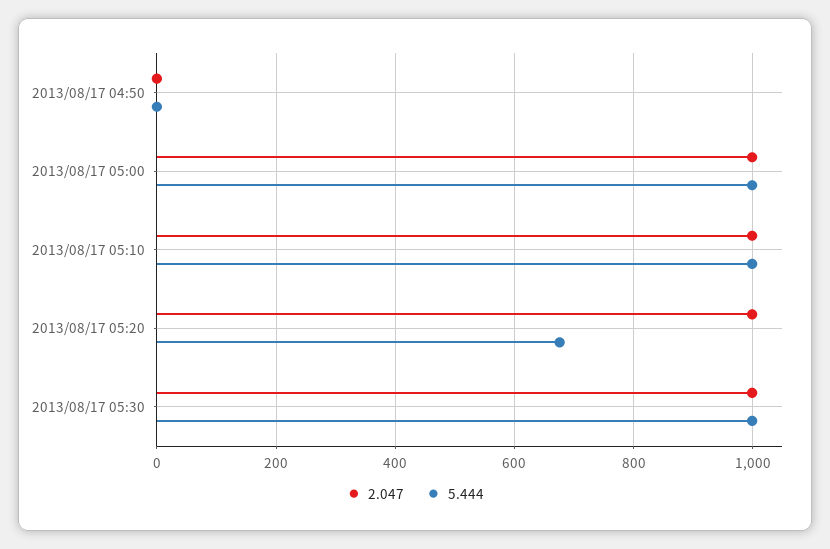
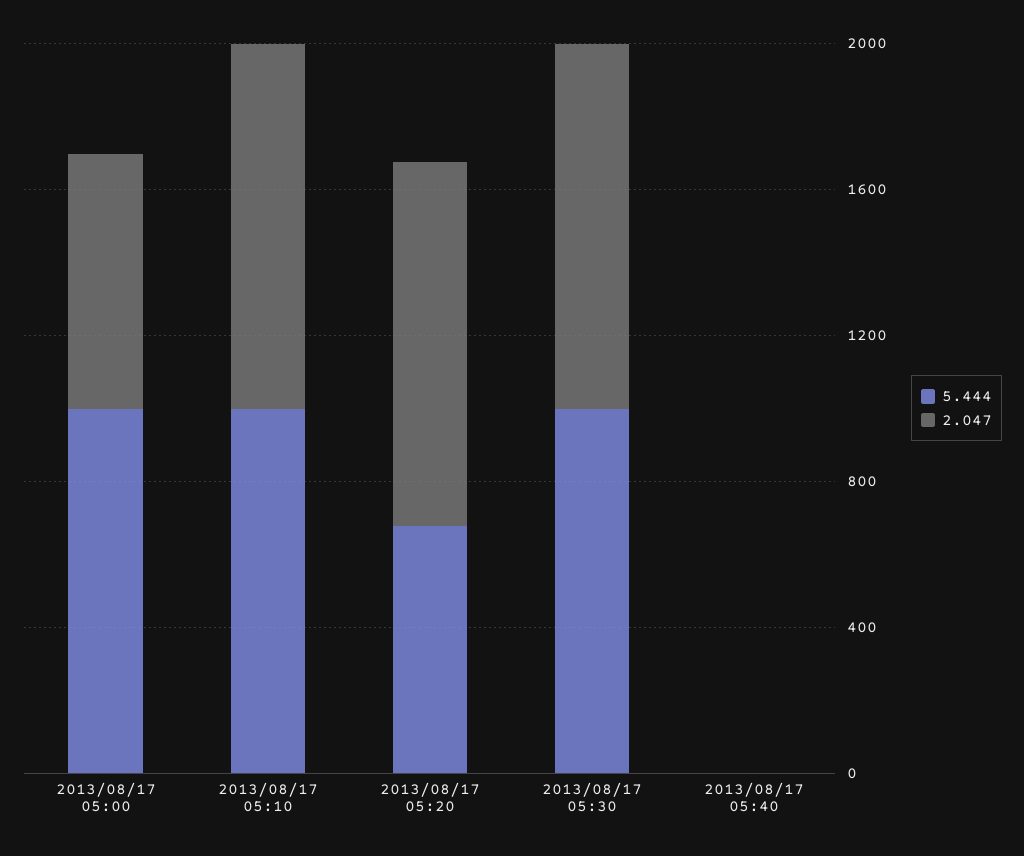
2.047, 2013/08/17 04:50: 0 -> none
5.444, 2013/08/17 04:50: 0 -> none
2.047, 2013/08/17 05:00: 1000 -> 700
5.444, 2013/08/17 05:40: none -> 0
2.047, 2013/08/17 05:40: none -> 0

